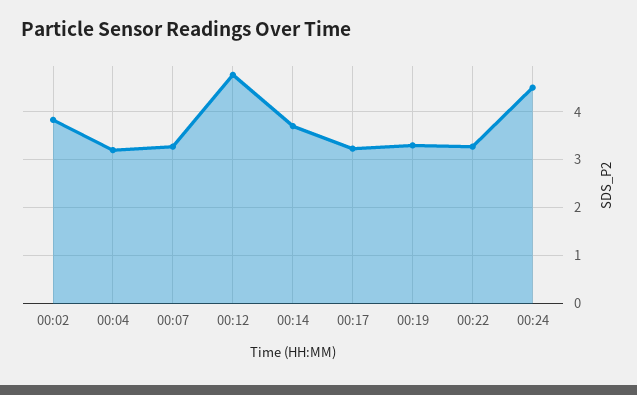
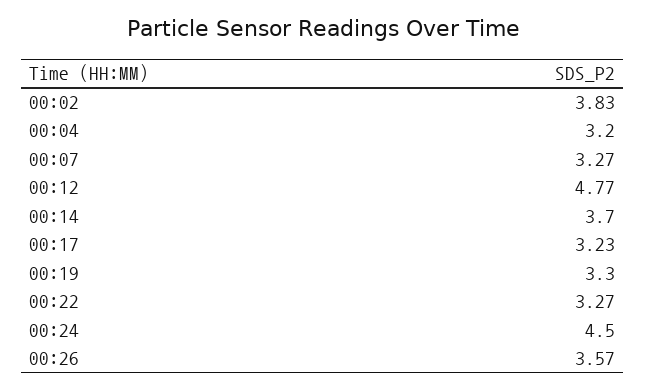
00:26: none -> 3.57

